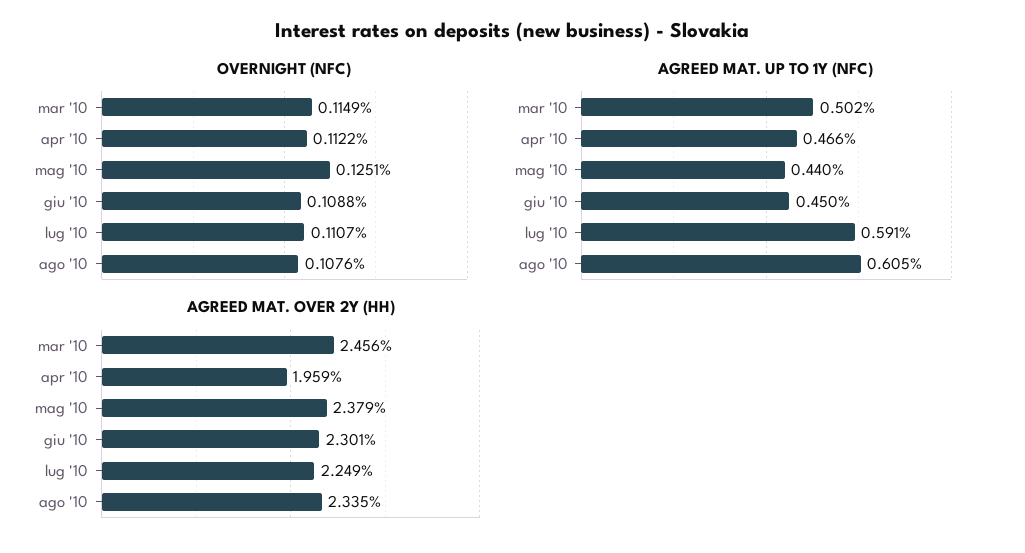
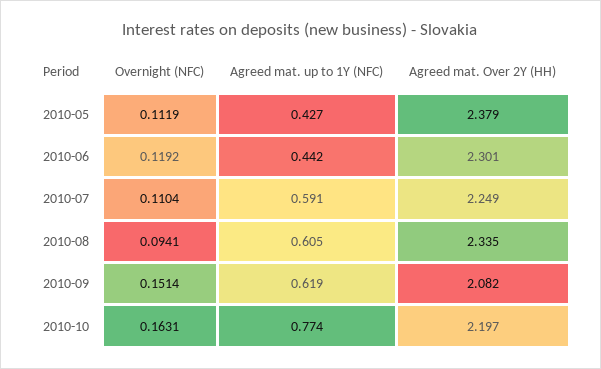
OVERNIGHT (NFC), mar '10: 0.1149 -> none
OVERNIGHT (NFC), apr '10: 0.1122 -> none
OVERNIGHT (NFC), mag '10: 0.1251 -> 0.1119
OVERNIGHT (NFC), giu '10: 0.1088 -> 0.1192
OVERNIGHT (NFC), lug '10: 0.1107 -> 0.1104
OVERNIGHT (NFC), ago '10: 0.1076 -> 0.0941
AGREED MAT. UP TO 1Y (NFC), mar '10: 0.502 -> none
AGREED MAT. UP TO 1Y (NFC), apr '10: 0.466 -> none
AGREED MAT. UP TO 1Y (NFC), mag '10: 0.44 -> 0.427
AGREED MAT. UP TO 1Y (NFC), giu '10: 0.45 -> 0.442
AGREED MAT. OVER 2Y (HH), mar '10: 2.456 -> none
AGREED MAT. OVER 2Y (HH), apr '10: 1.959 -> none
OVERNIGHT (NFC), 2010-09: none -> 0.1514
AGREED MAT. UP TO 1Y (NFC), 2010-09: none -> 0.619
AGREED MAT. OVER 2Y (HH), 2010-09: none -> 2.082
OVERNIGHT (NFC), 2010-10: none -> 0.1631
AGREED MAT. UP TO 1Y (NFC), 2010-10: none -> 0.774
AGREED MAT. OVER 2Y (HH), 2010-10: none -> 2.197

